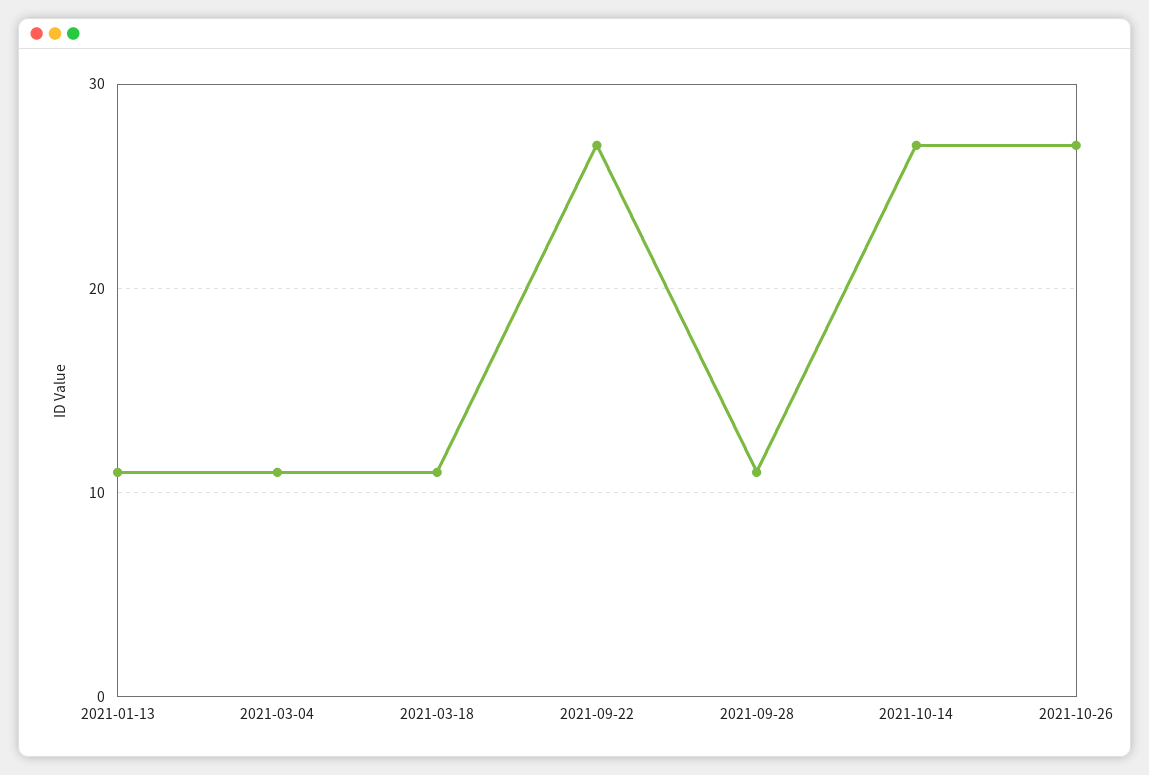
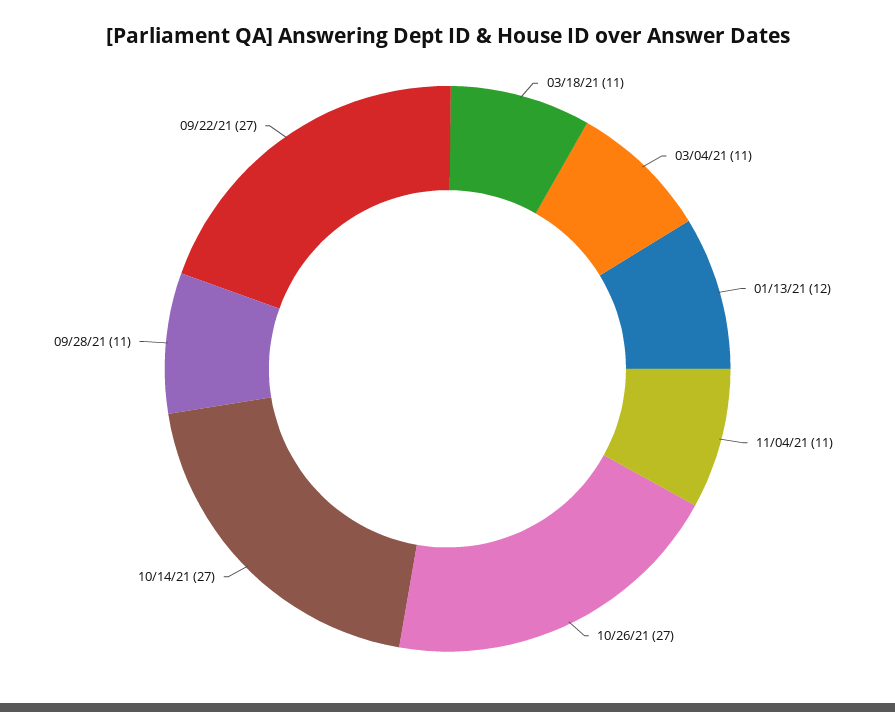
2021-01-13: 11 -> 12
11/04/21: none -> 11

